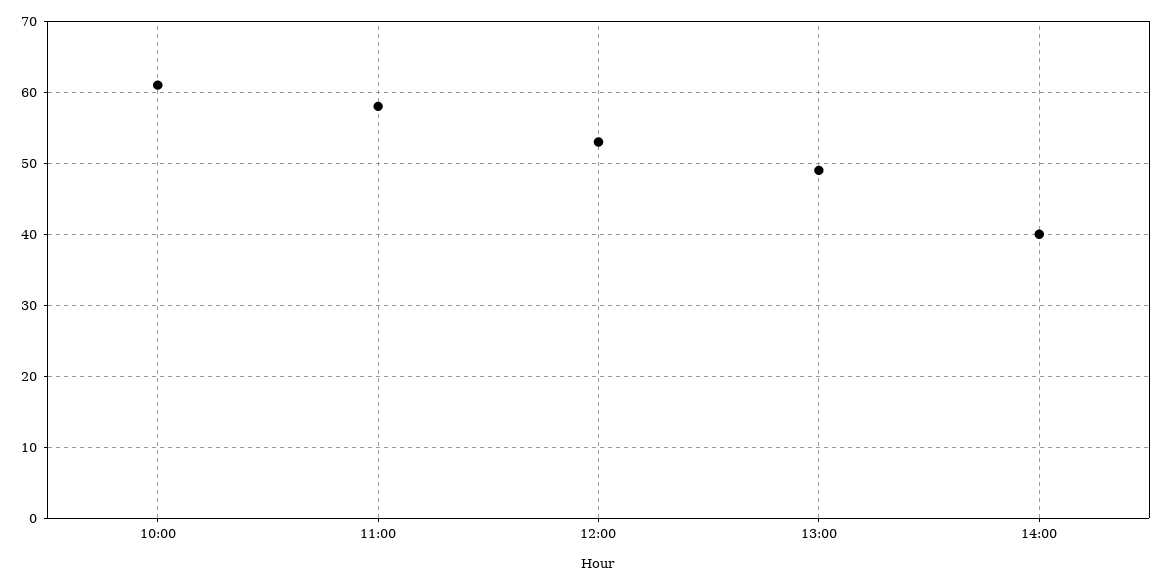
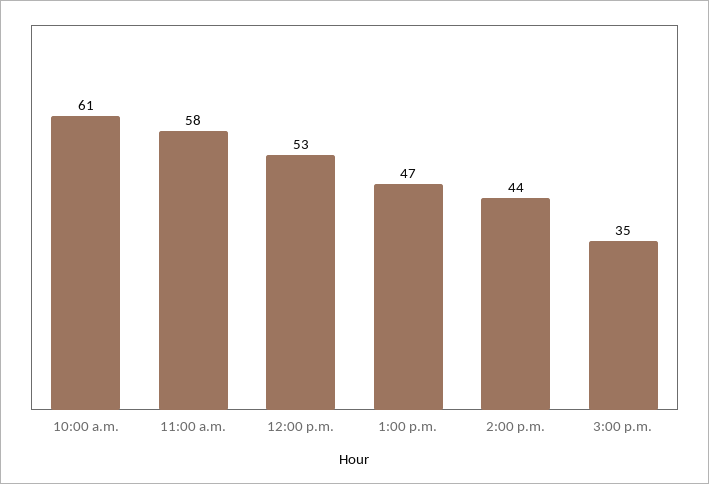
13:00: 49 -> 47
14:00: 40 -> 44
3:00 p.m.: none -> 35

